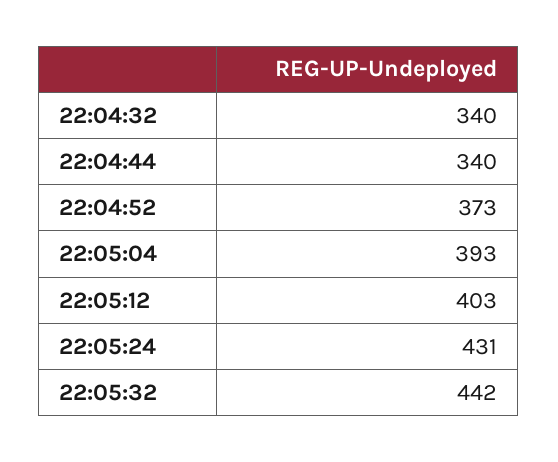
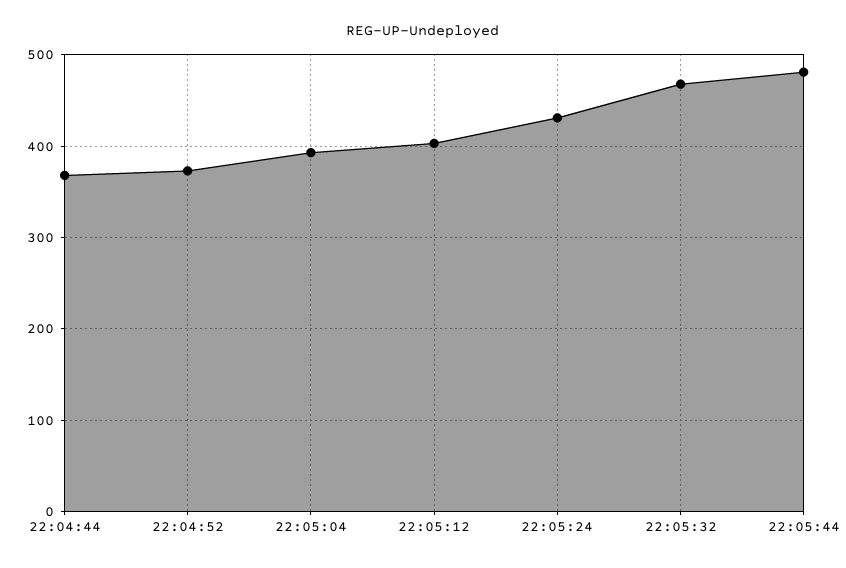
22:04:32: 340 -> none
22:04:44: 340 -> 370
22:05:32: 442 -> 470
22:05:44: none -> 480

